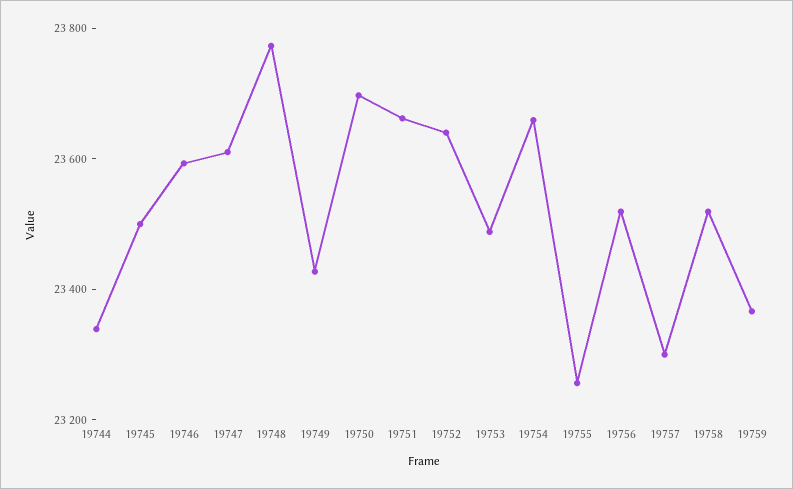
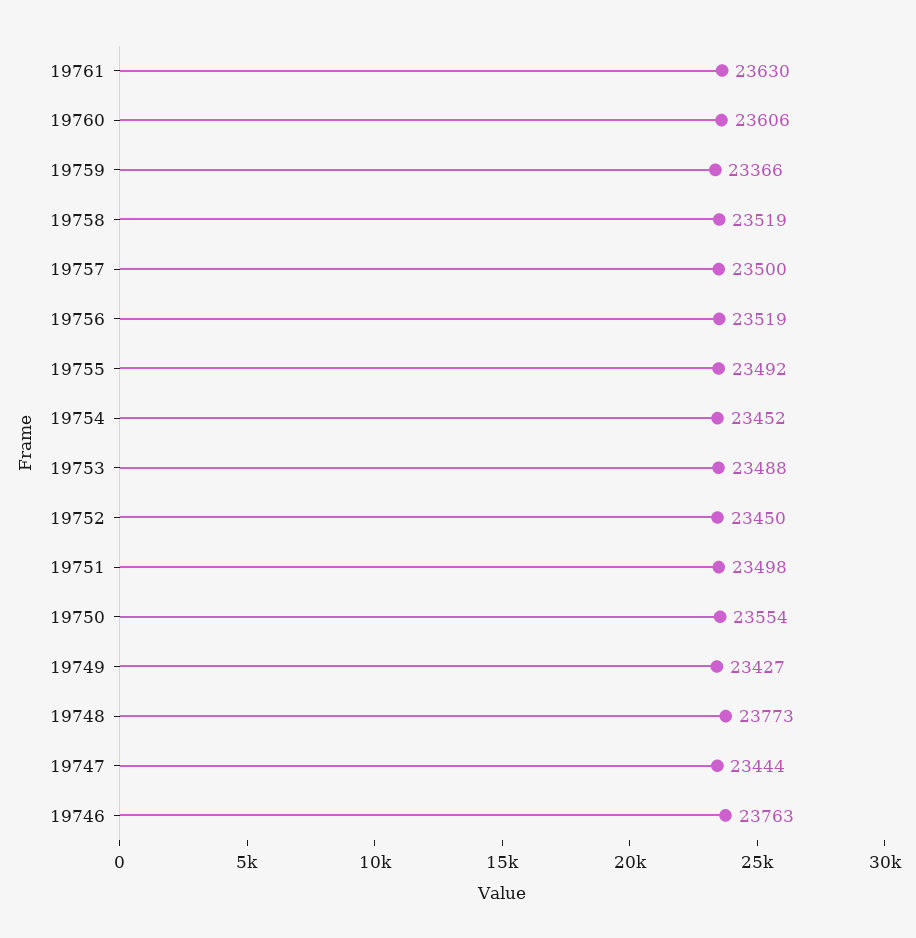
19744: 23350 -> none
19745: 23500 -> none
19746: 23600 -> 23763
19747: 23600 -> 23444
19750: 23700 -> 23554
19751: 23650 -> 23498
19752: 23650 -> 23450
19754: 23650 -> 23452
19755: 23250 -> 23492
19757: 23300 -> 23500
19761: none -> 23630
19760: none -> 23606

